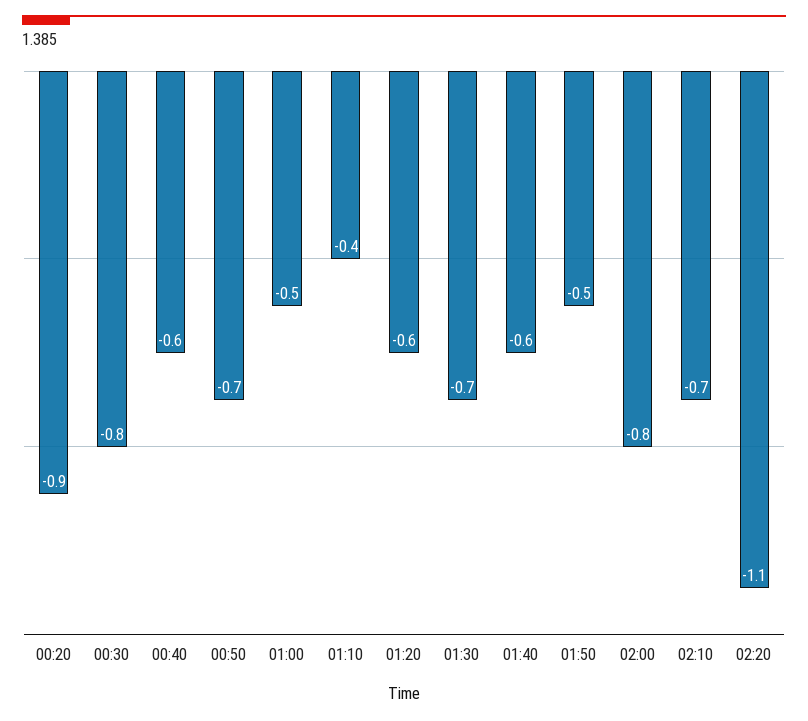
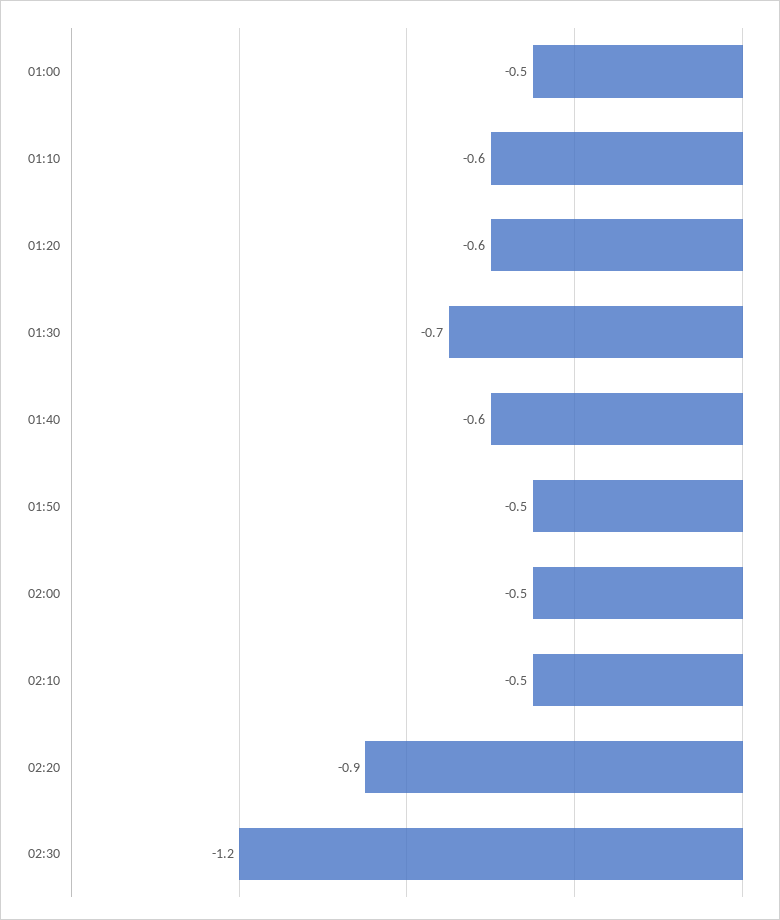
00:20: -0.9 -> none
00:30: -0.8 -> none
00:40: -0.6 -> none
00:50: -0.7 -> none
01:10: -0.4 -> -0.6
02:00: -0.8 -> -0.5
02:10: -0.7 -> -0.5
02:20: -1.1 -> -0.9
02:30: none -> -1.2

